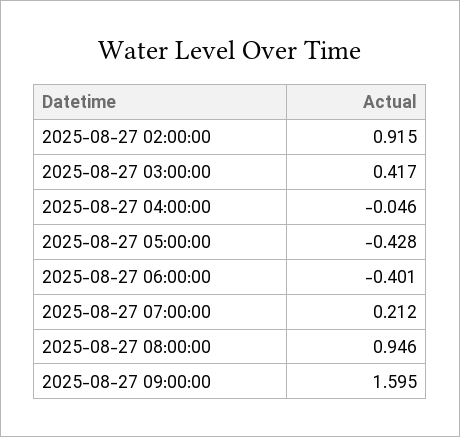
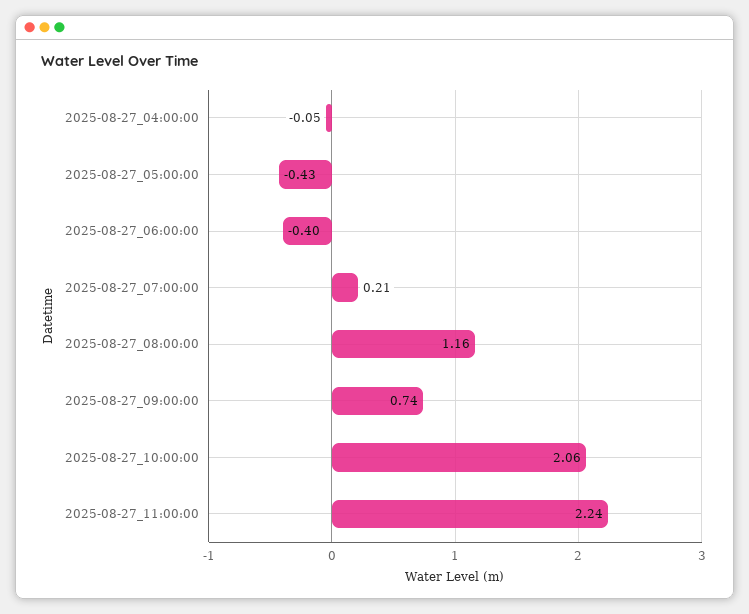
2025-08-27 02:00:00: 0.915 -> none
2025-08-27 03:00:00: 0.417 -> none
2025-08-27 08:00:00: 0.946 -> 1.16
2025-08-27 09:00:00: 1.595 -> 0.74
2025-08-27_10:00:00: none -> 2.06
2025-08-27_11:00:00: none -> 2.24

